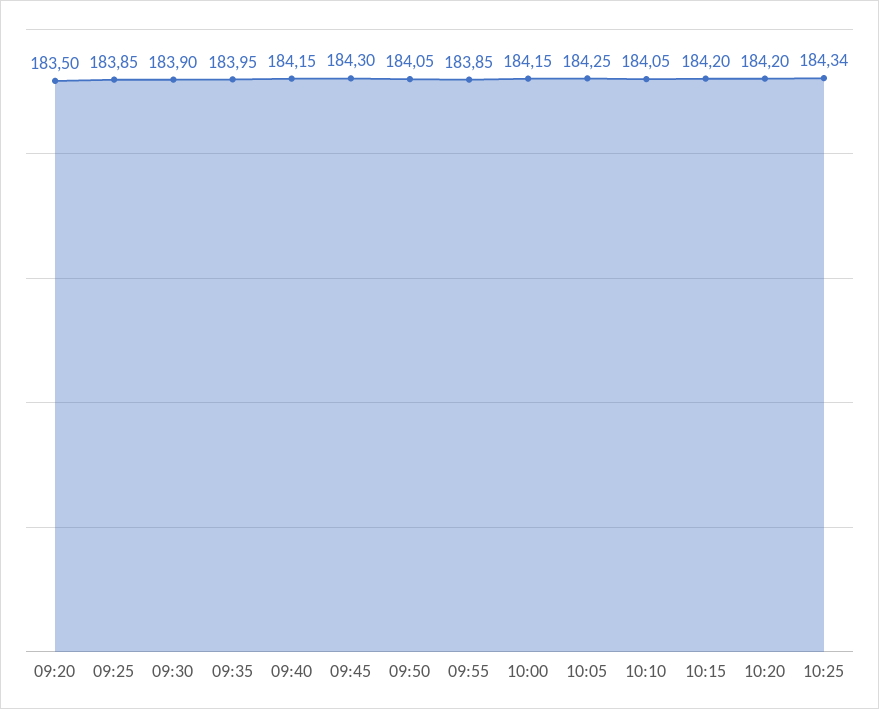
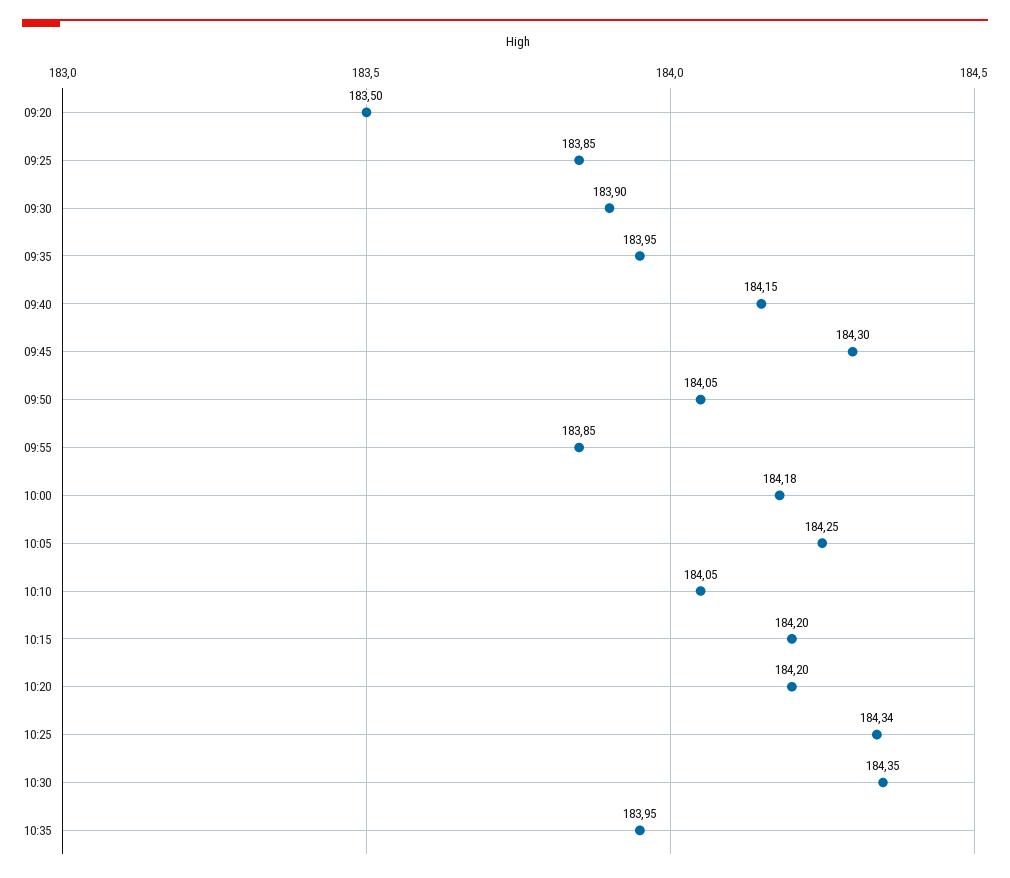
10:00: 184.15 -> 184.18
10:30: none -> 184.35
10:35: none -> 183.95

